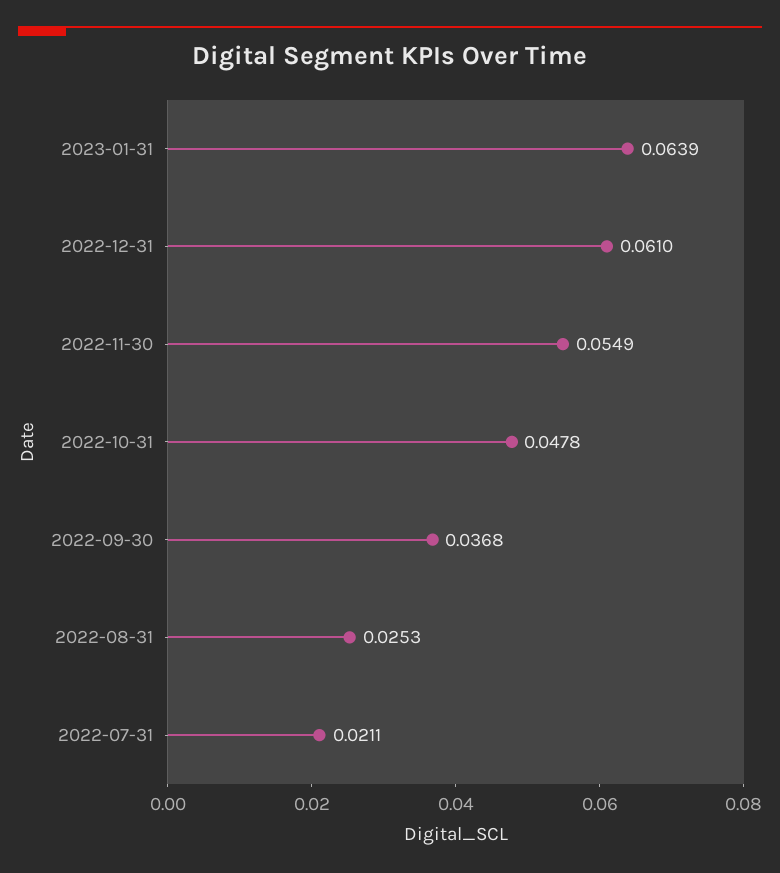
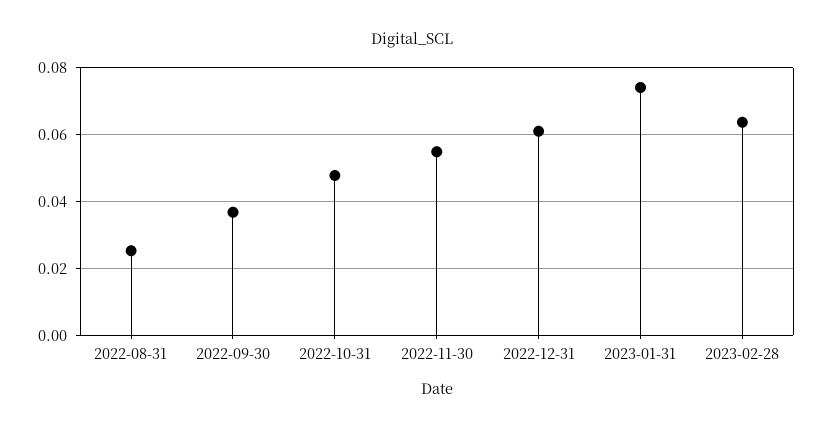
2023-01-31: 0.0639 -> 0.074
2022-07-31: 0.0211 -> none
2023-02-28: none -> 0.064

